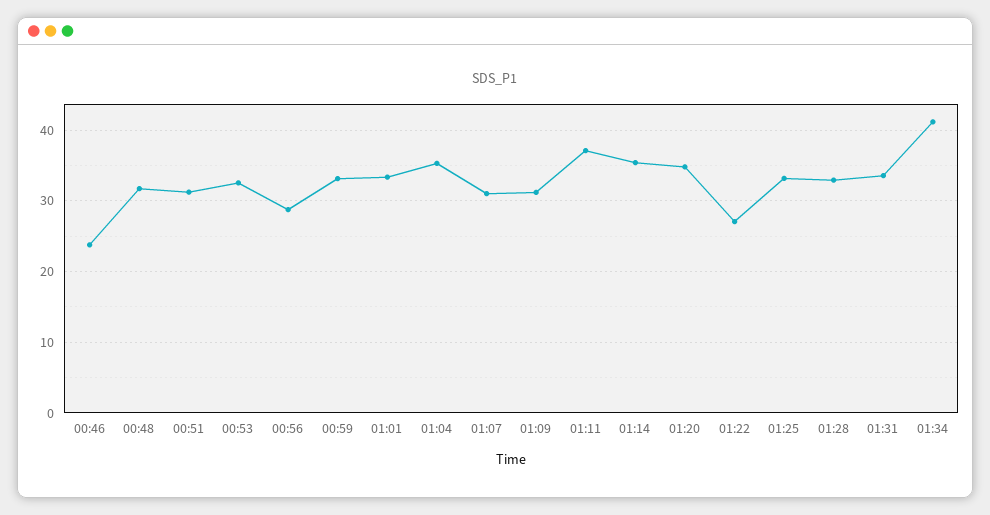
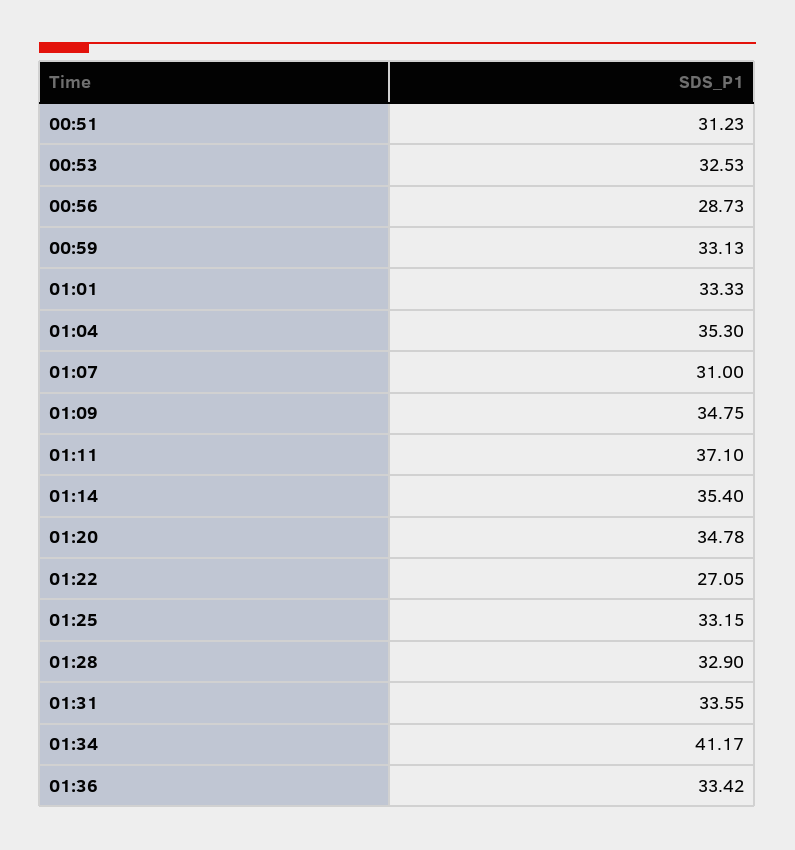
00:46: 24 -> none
00:48: 32 -> none
01:09: 31 -> 34.75
01:36: none -> 33.42

